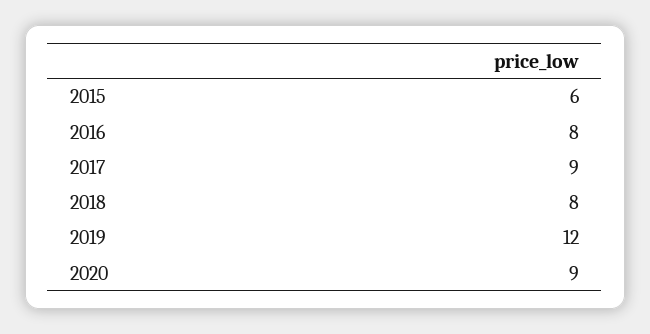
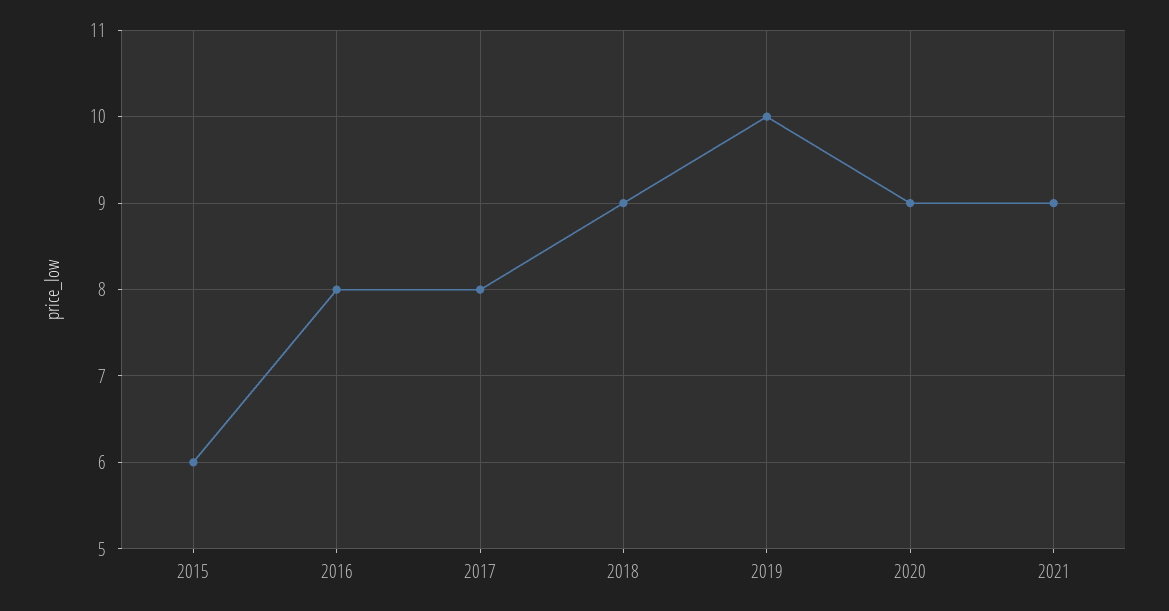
2017: 9 -> 8
2018: 8 -> 9
2019: 12 -> 10
2021: none -> 9

